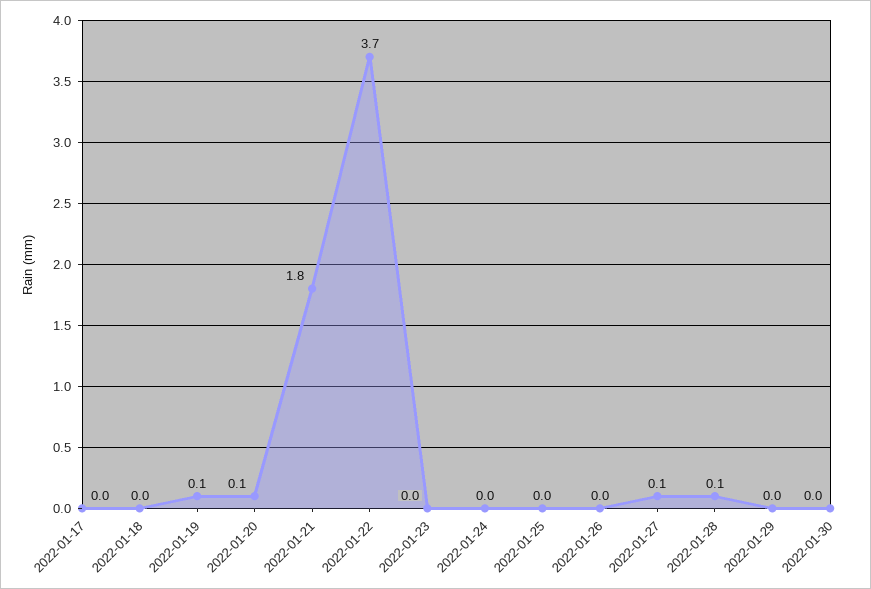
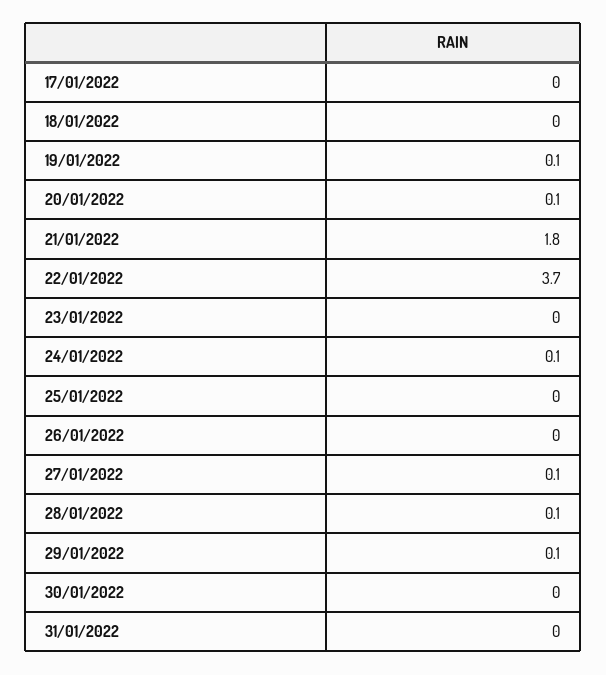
2022-01-24: 0 -> 0.1
2022-01-29: 0 -> 0.1
31/01/2022: none -> 0

